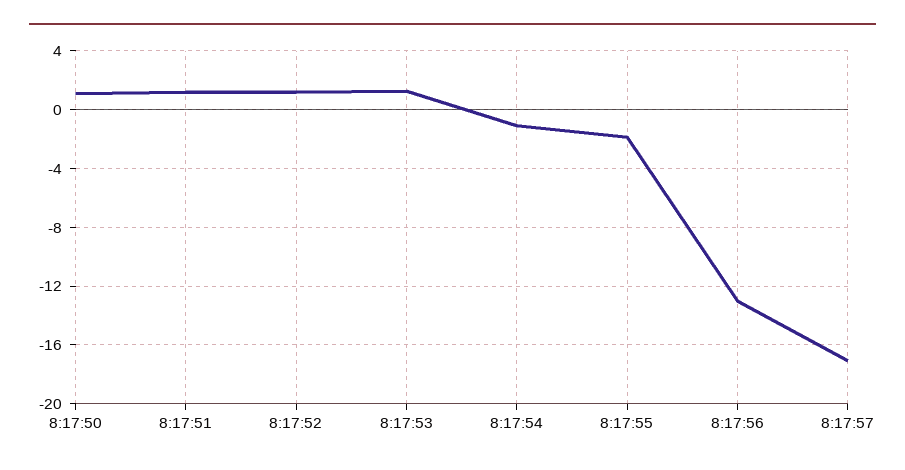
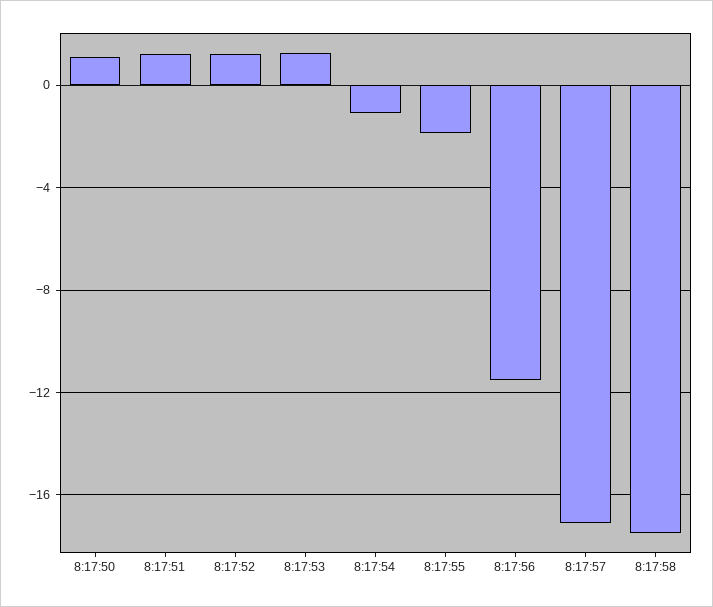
8:17:56: -13 -> -11.5
8:17:58: none -> -17.5

